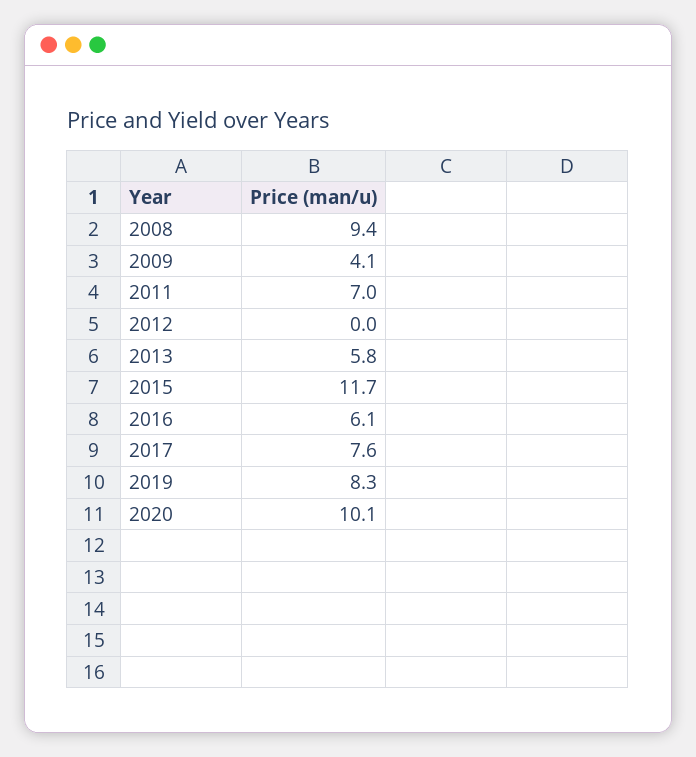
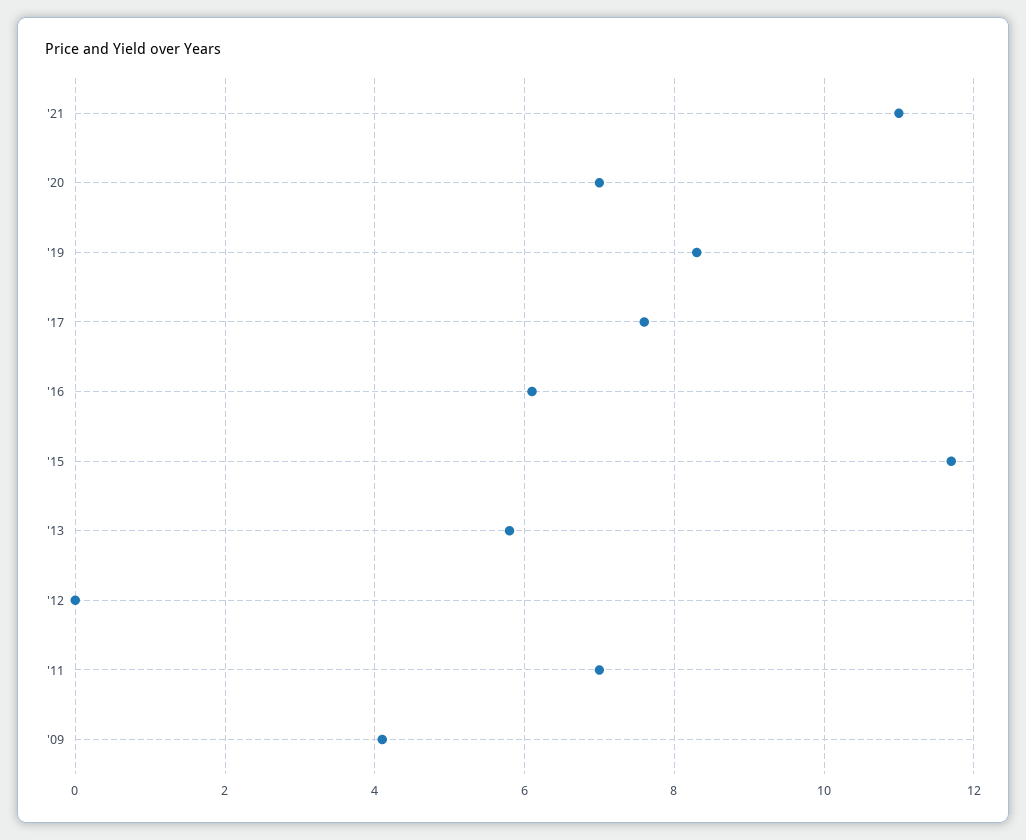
2008: 9.4 -> none
2020: 10.1 -> 7
'21: none -> 11

